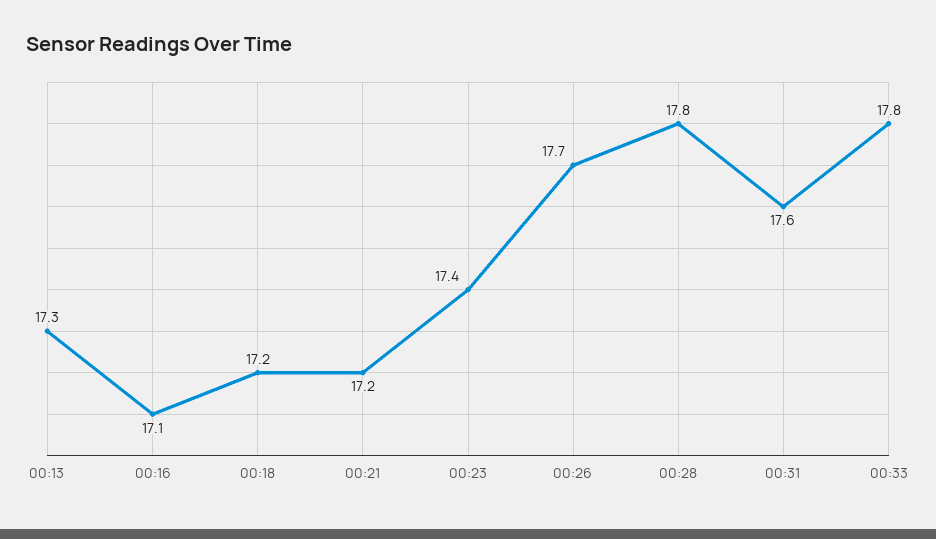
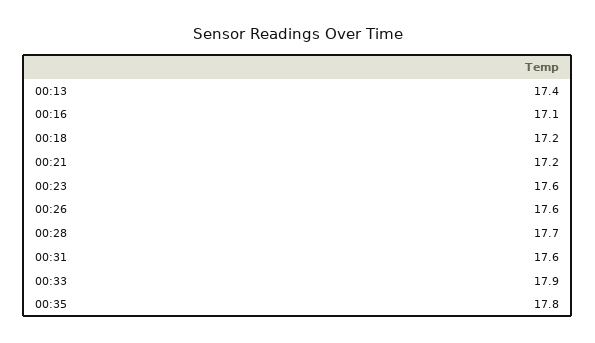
00:13: 17.3 -> 17.4
00:23: 17.4 -> 17.6
00:26: 17.7 -> 17.6
00:28: 17.8 -> 17.7
00:33: 17.8 -> 17.9
00:35: none -> 17.8

